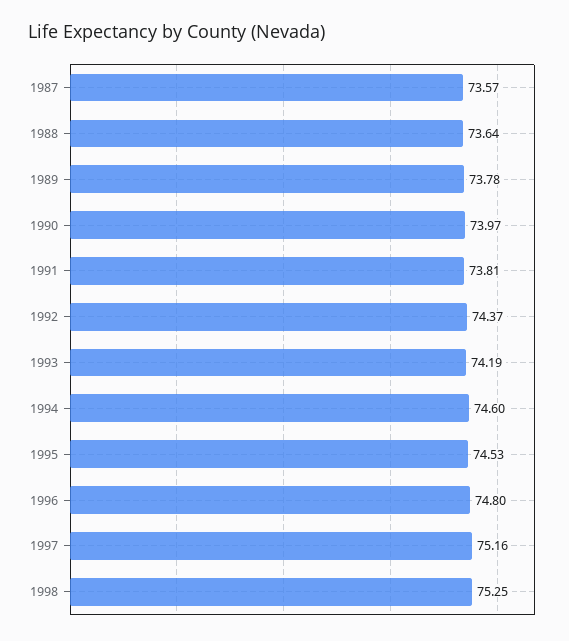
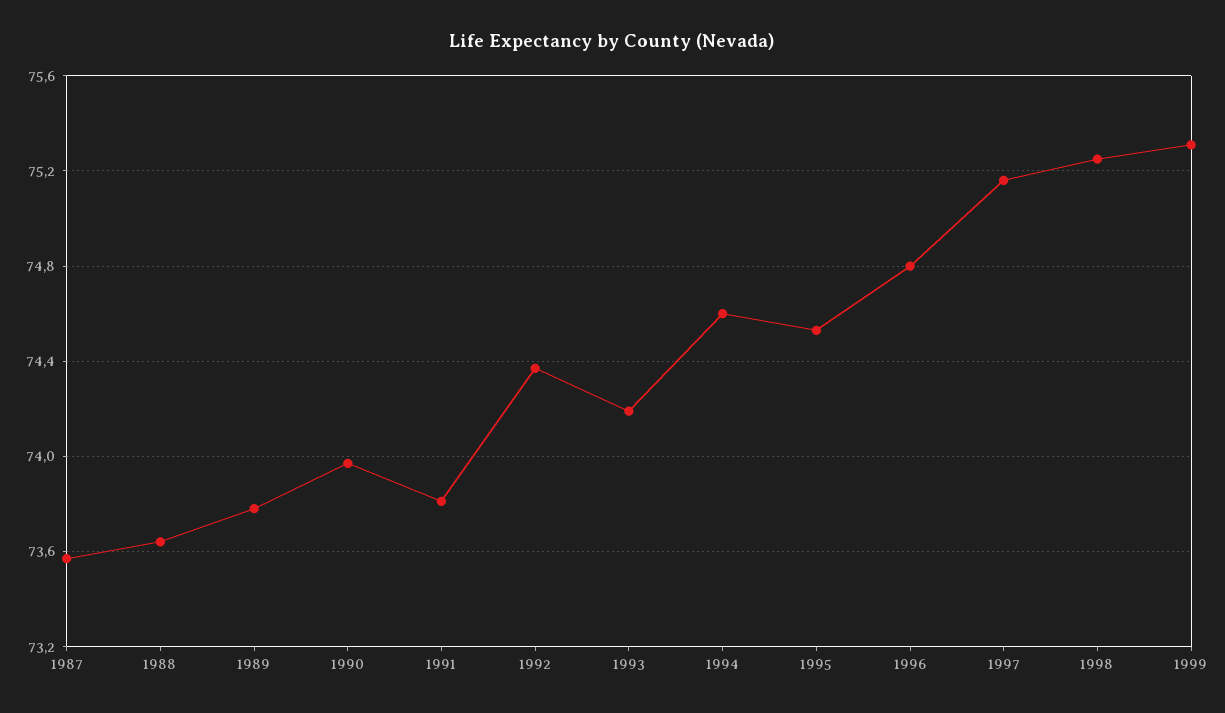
1999: none -> 75.3

